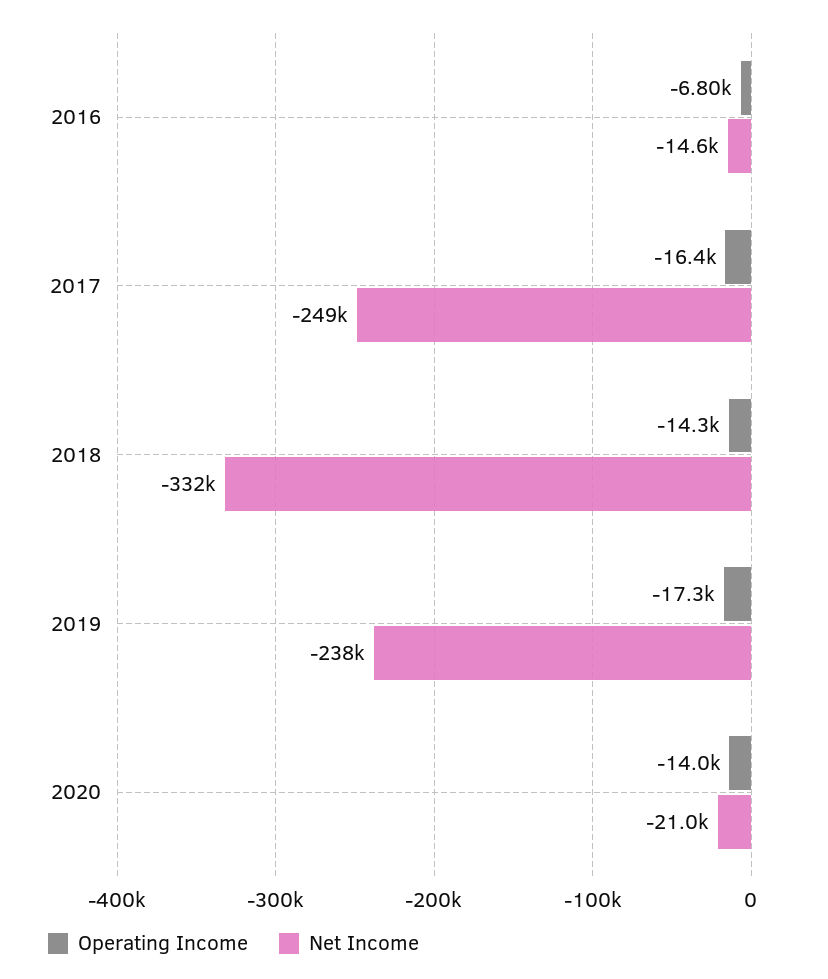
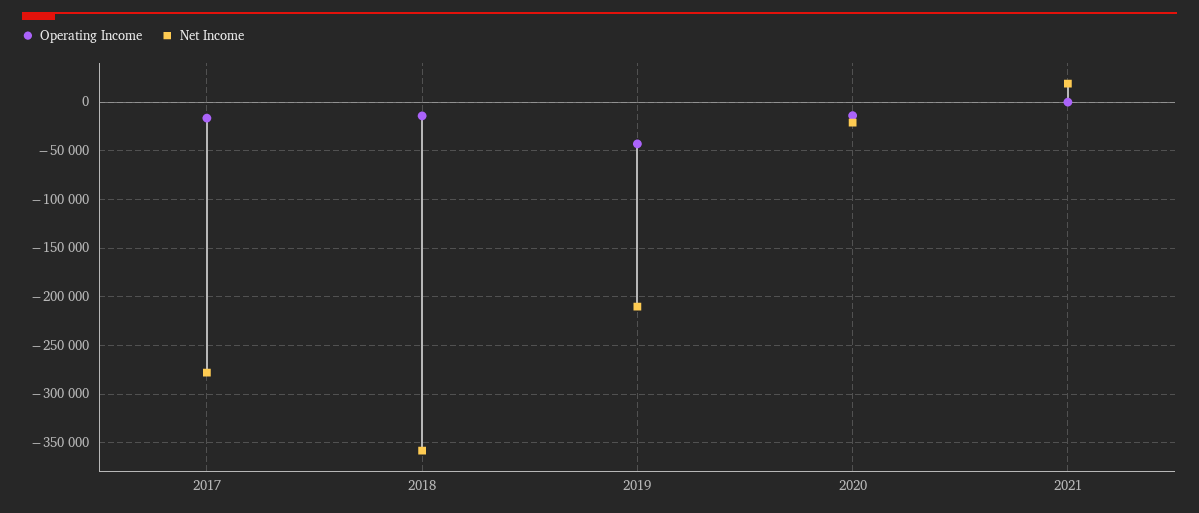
Operating Income, 2016: -6800 -> none
Net Income, 2016: -14600 -> none
Net Income, 2017: -249000 -> -280000
Net Income, 2018: -332000 -> -360000
Operating Income, 2019: -17300 -> -40000
Net Income, 2019: -238000 -> -210000
Operating Income, 2021: none -> 0
Net Income, 2021: none -> 20000

